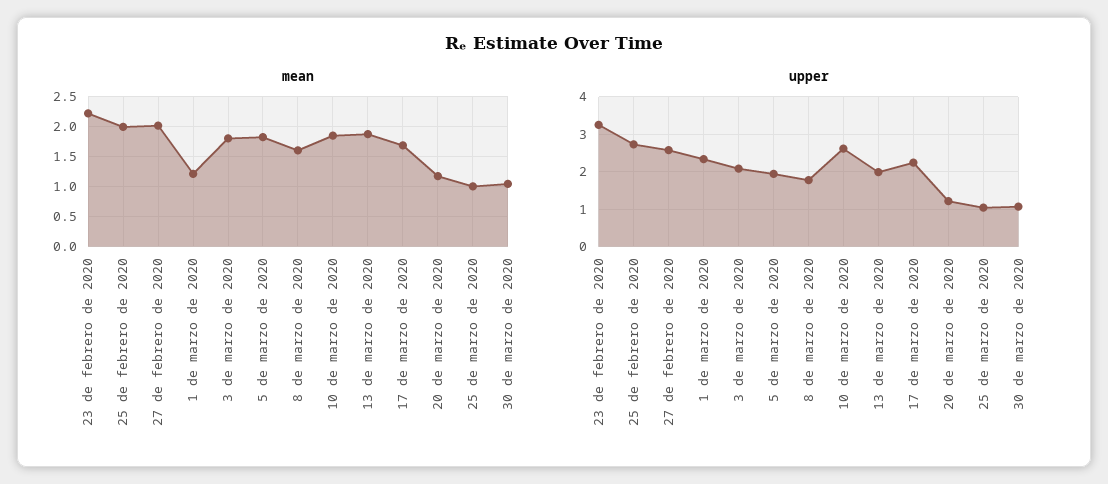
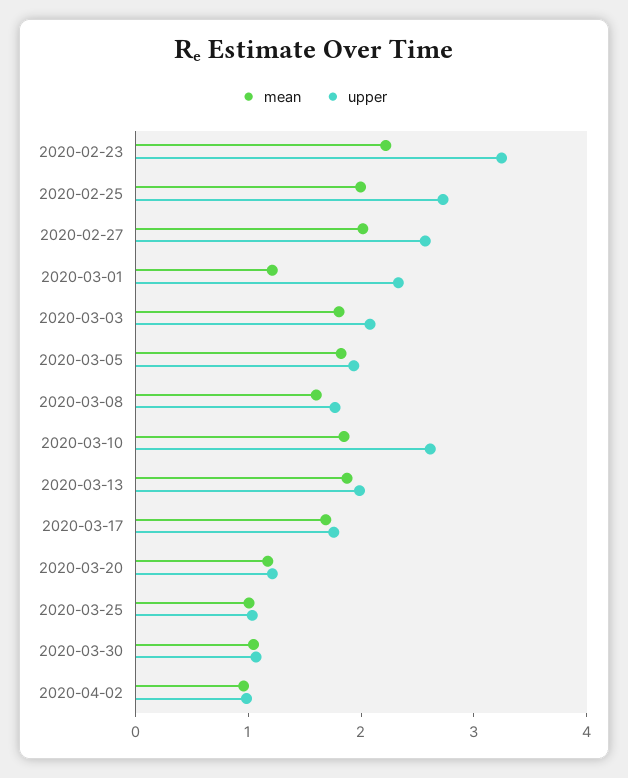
upper, 17 de marzo de 2020: 2.2 -> 1.8
mean, 2020-04-02: none -> 1
upper, 2020-04-02: none -> 1

